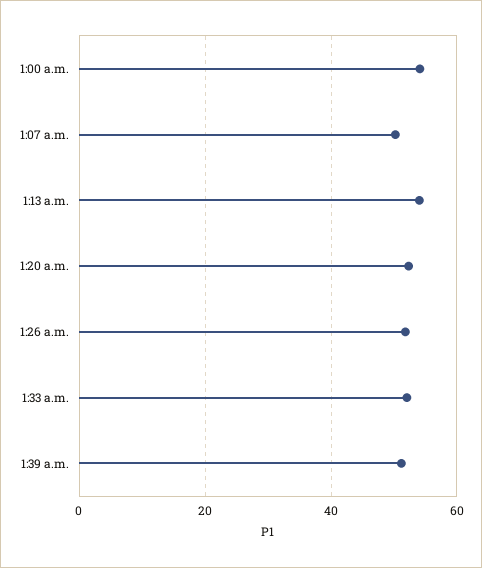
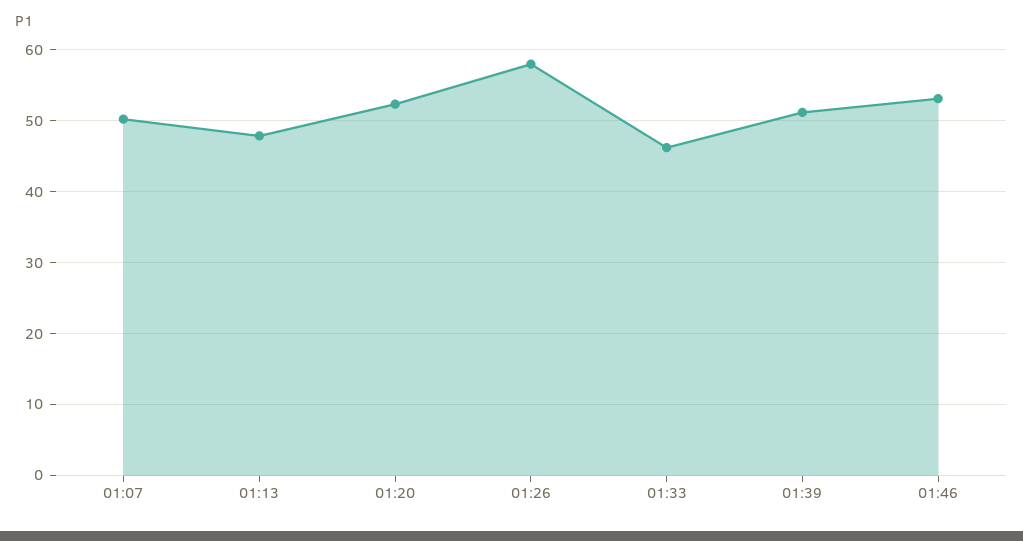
1:00 a.m.: 54 -> none
1:13 a.m.: 54 -> 48
1:26 a.m.: 52 -> 58
1:33 a.m.: 52 -> 46
01:46: none -> 53

